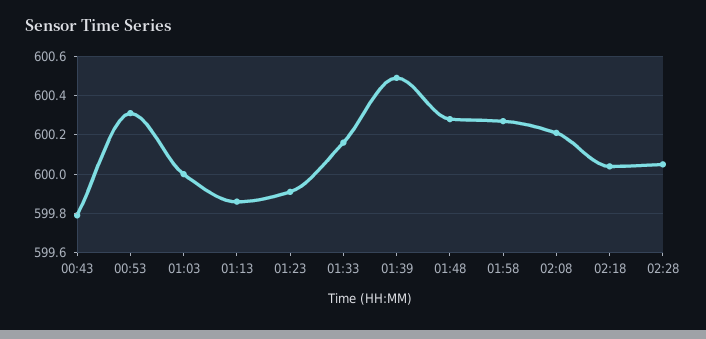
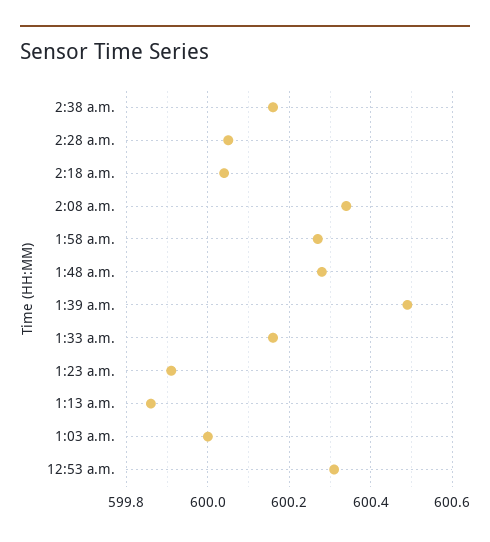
00:43: 599.8 -> none
02:08: 600.2 -> 600.35
2:38 a.m.: none -> 600.15

